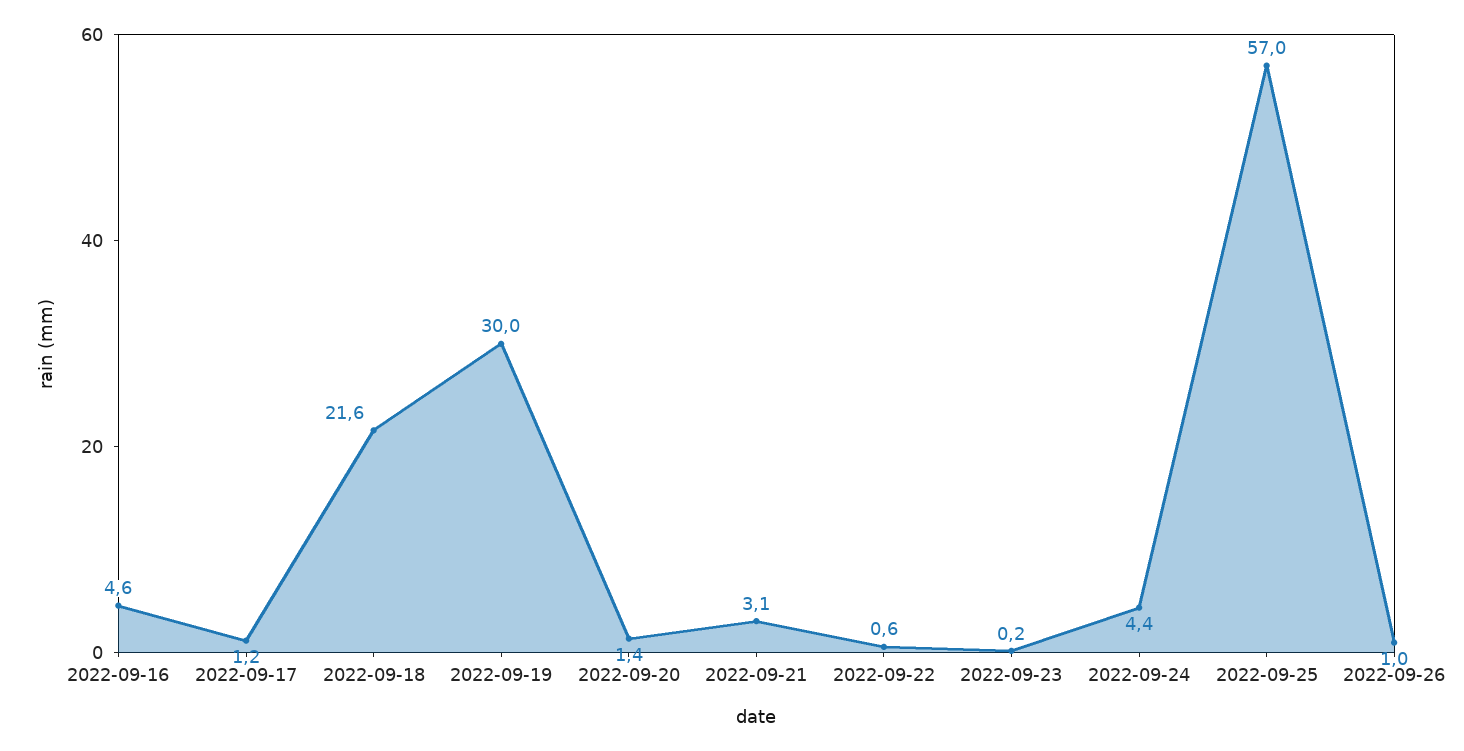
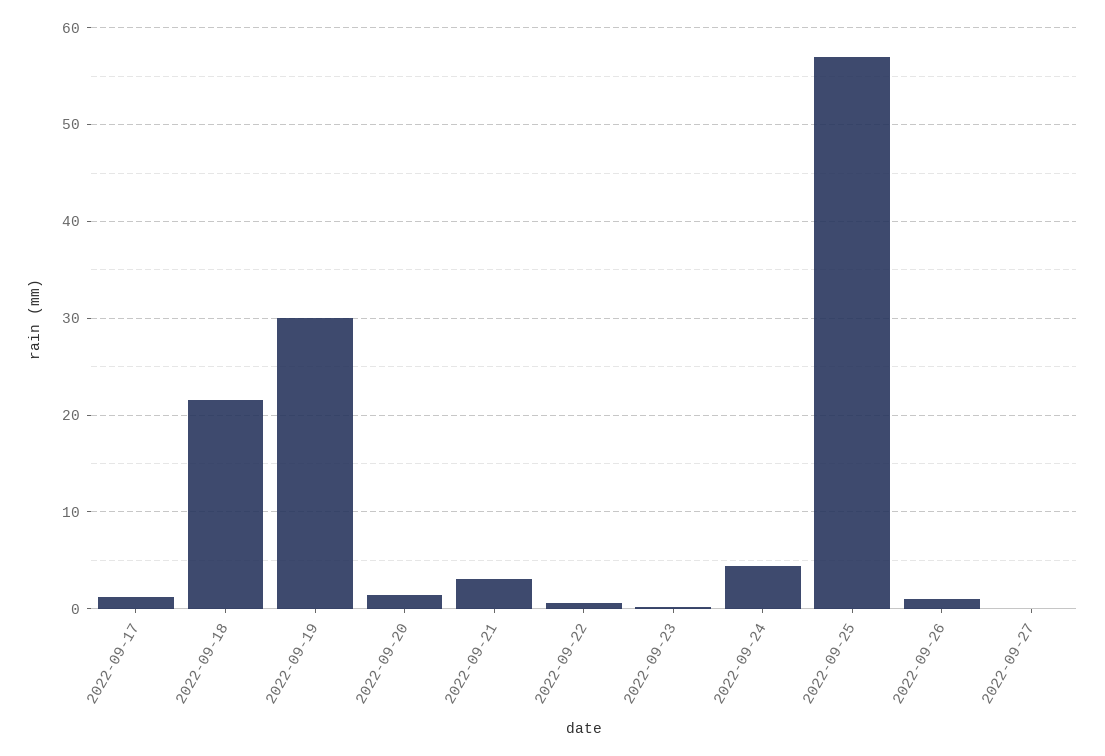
2022-09-16: 4.6 -> none
2022-09-27: none -> 0

